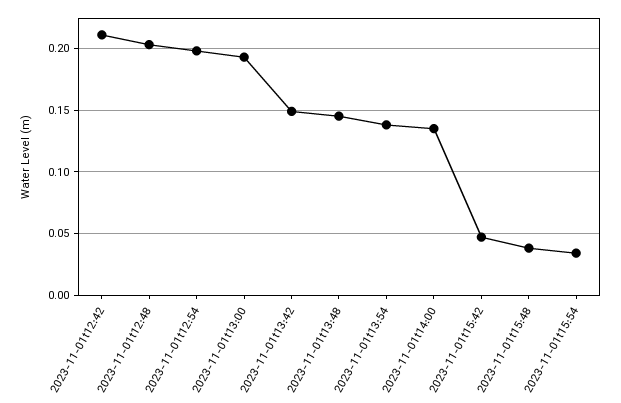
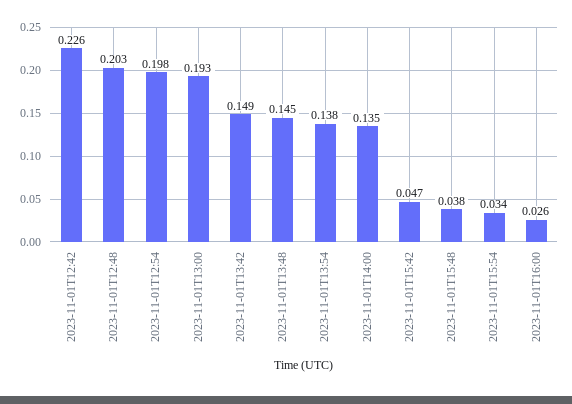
2023-11-01t12:42: 0.21 -> 0.226
2023-11-01T16:00: none -> 0.026

